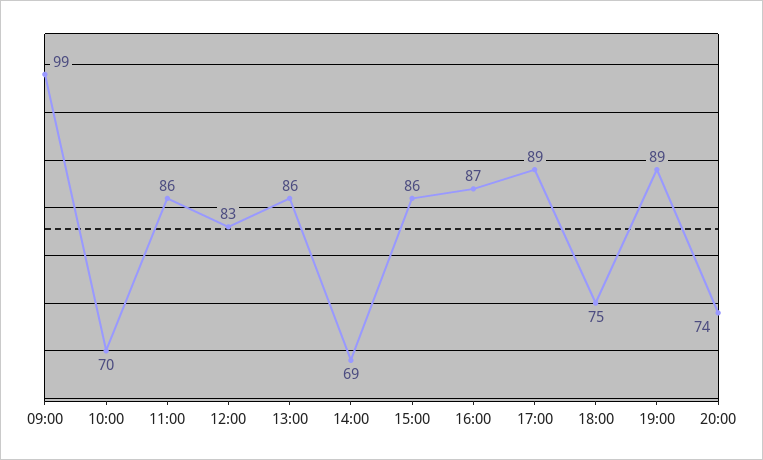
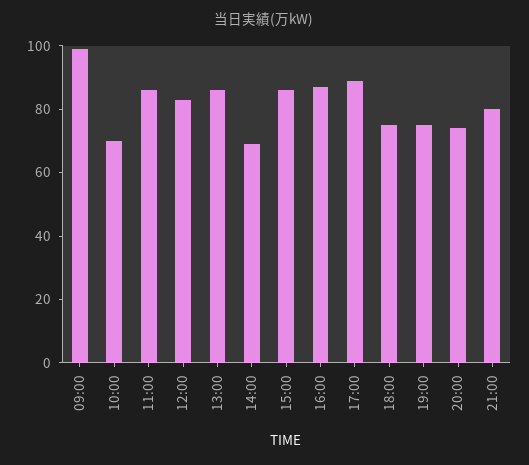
19:00: 89 -> 75
21:00: none -> 80

